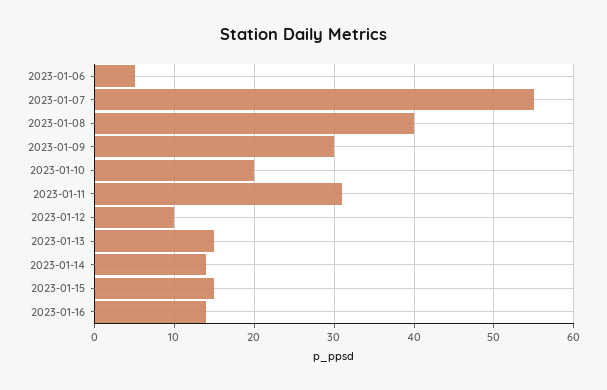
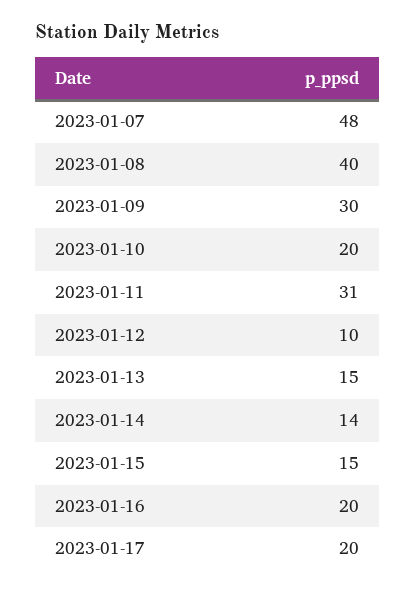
2023-01-06: 5 -> none
2023-01-07: 55 -> 48
2023-01-16: 14 -> 20
2023-01-17: none -> 20

